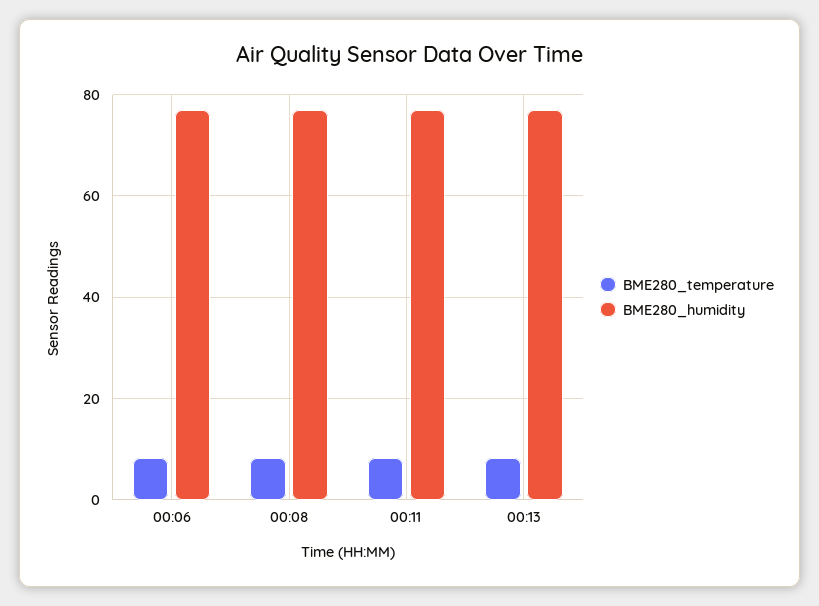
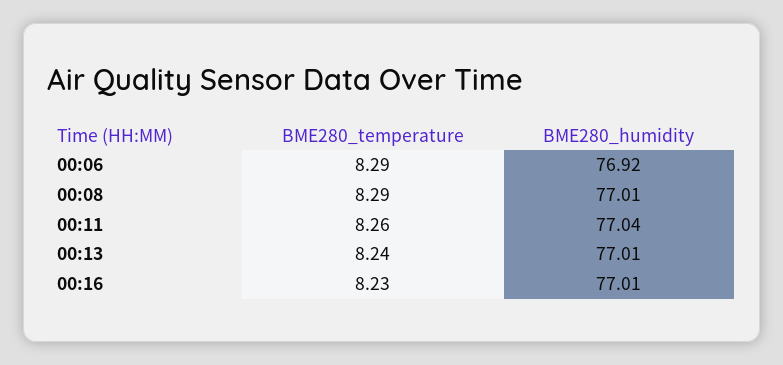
BME280_temperature, 00:16: none -> 8.23
BME280_humidity, 00:16: none -> 77.01

